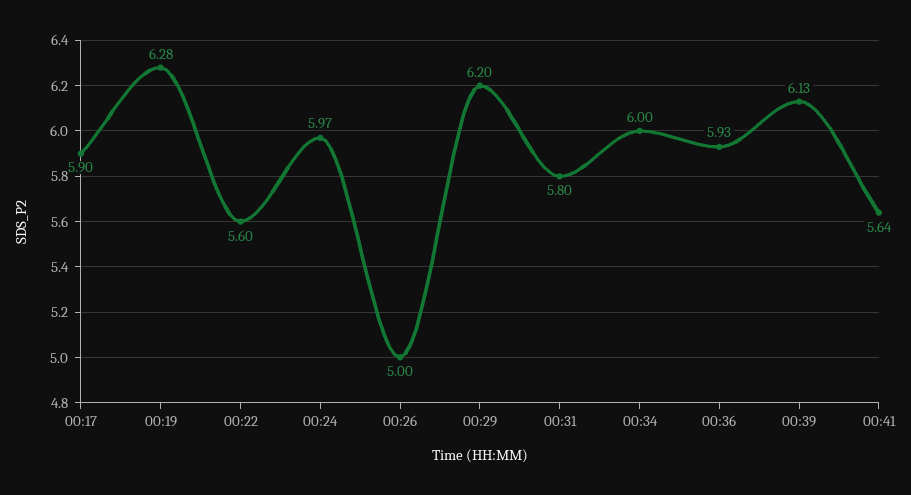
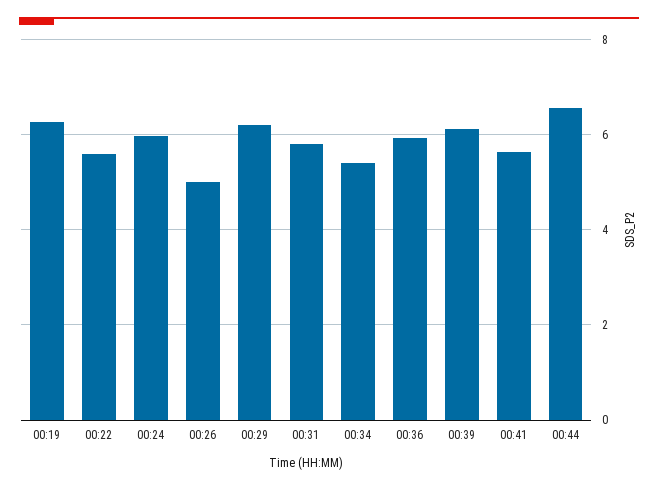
00:17: 5.9 -> none
00:34: 6 -> 5.4
00:44: none -> 6.6

